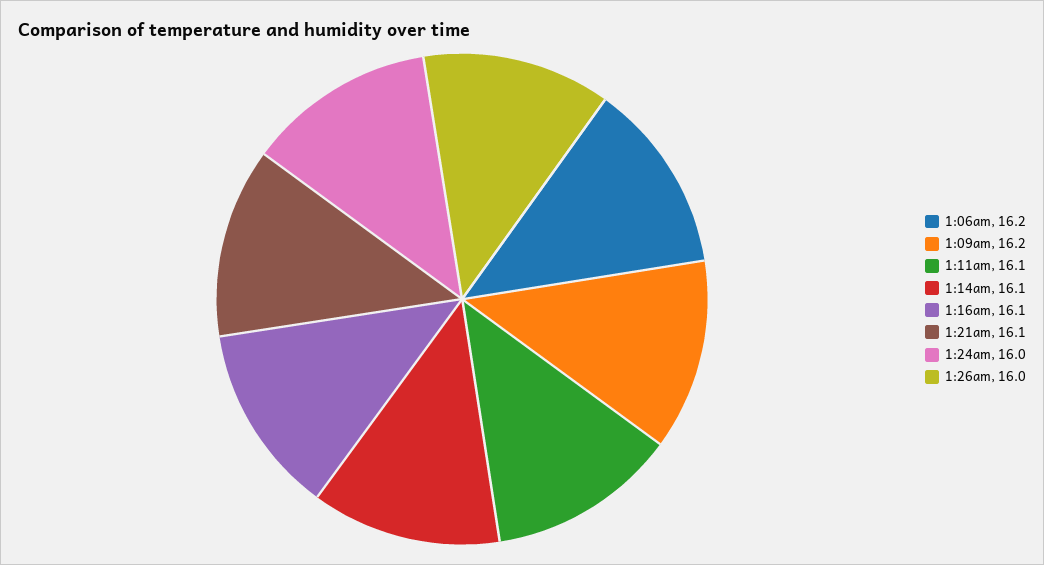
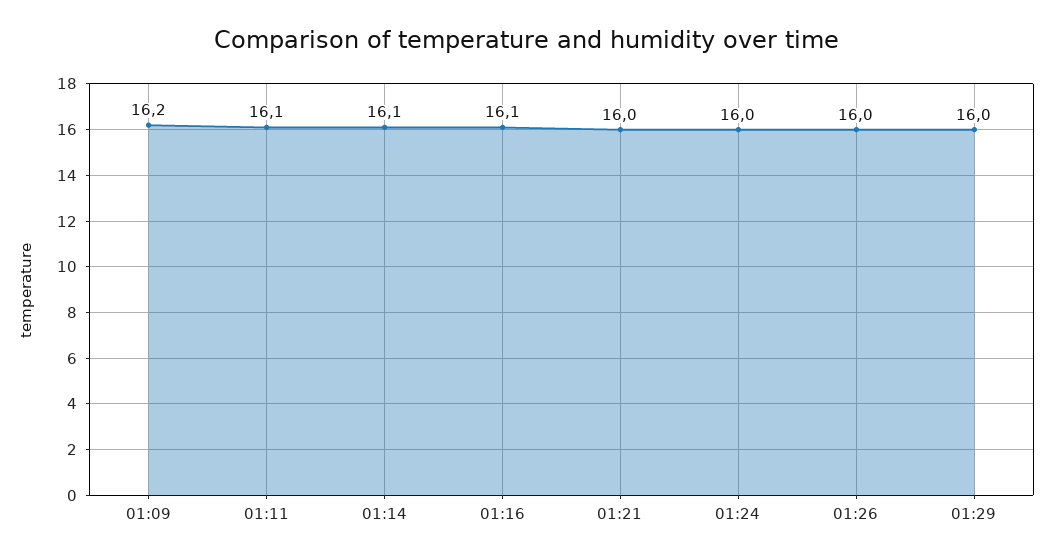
1:06am: 16.2 -> none
1:21am: 16.1 -> 16
01:29: none -> 16

